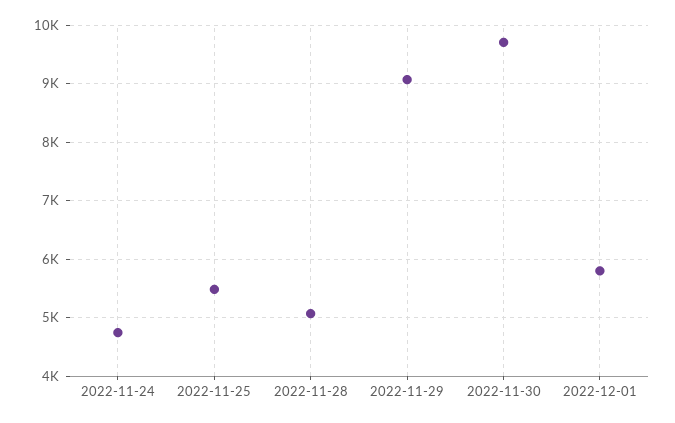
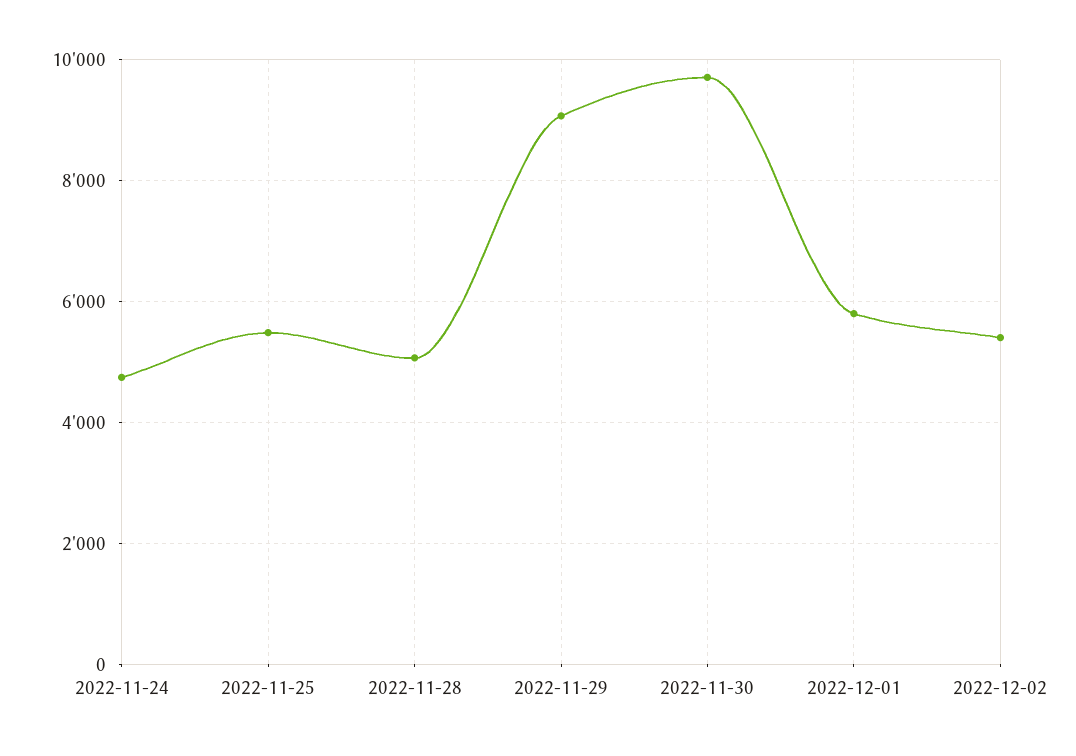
2022-12-02: none -> 5400

